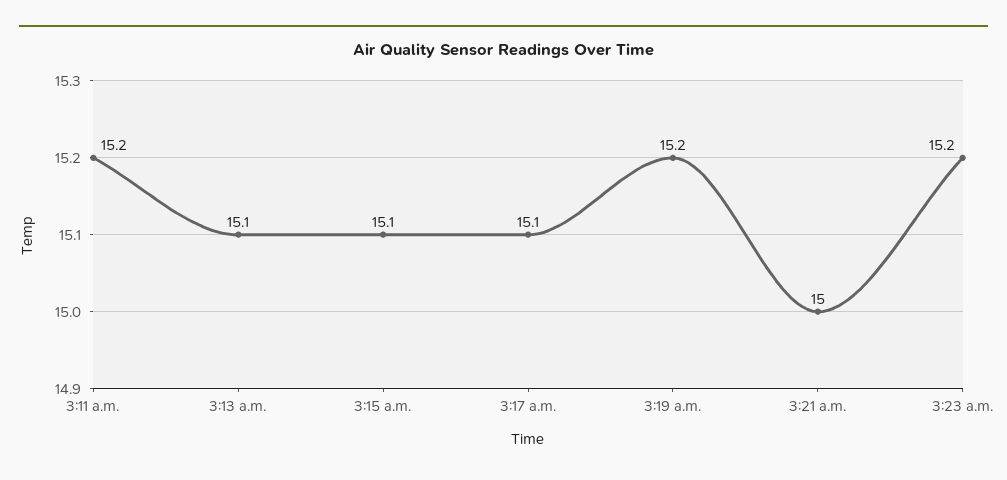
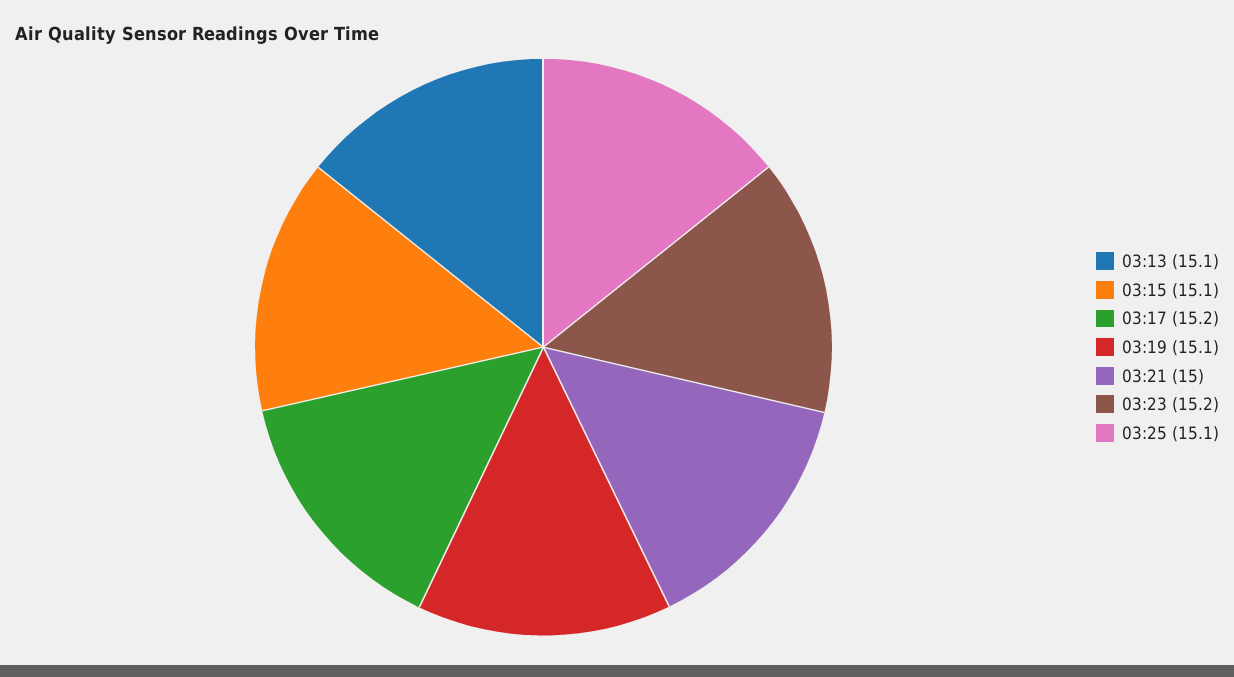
3:11 a.m.: 15.2 -> none
3:17 a.m.: 15.1 -> 15.2
3:19 a.m.: 15.2 -> 15.1
03:25: none -> 15.1

